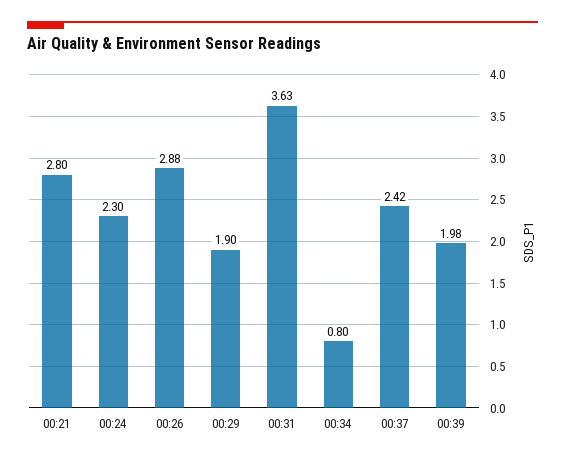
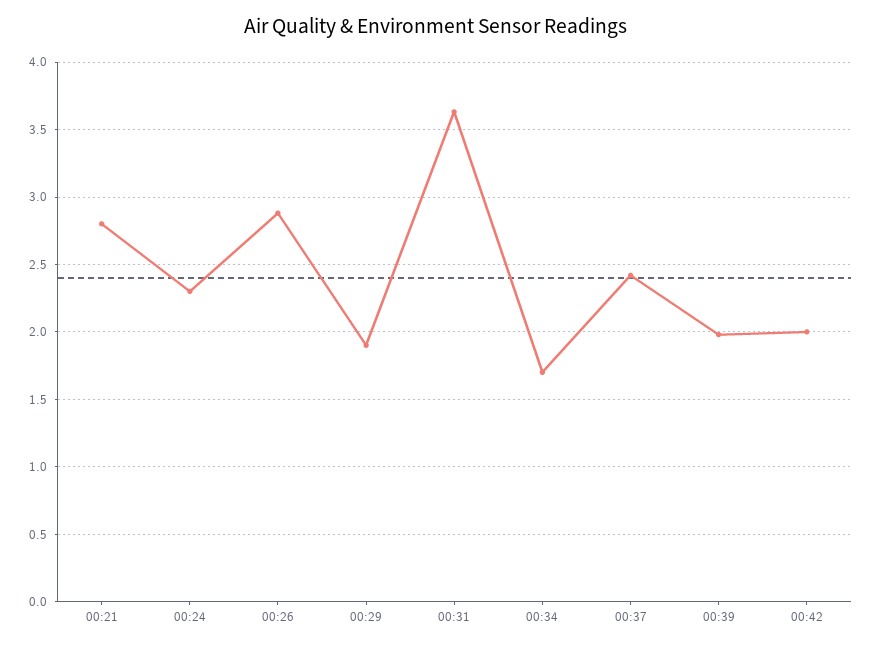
00:34: 0.8 -> 1.7
00:42: none -> 2

